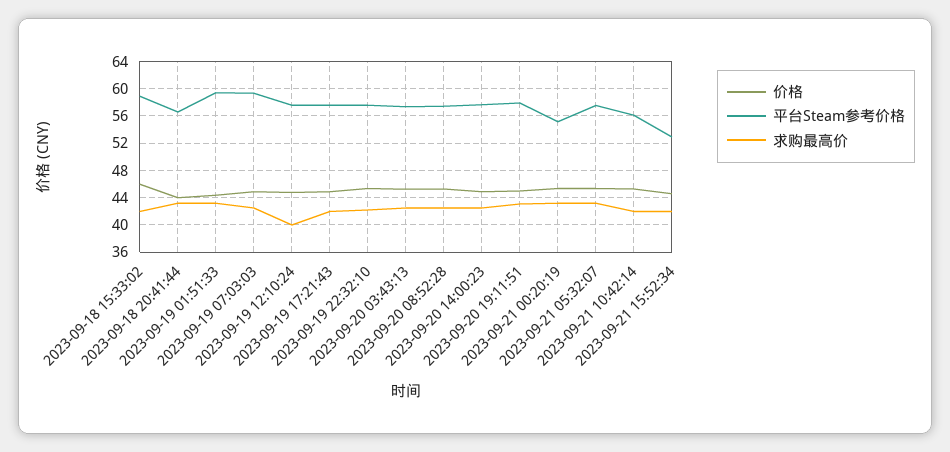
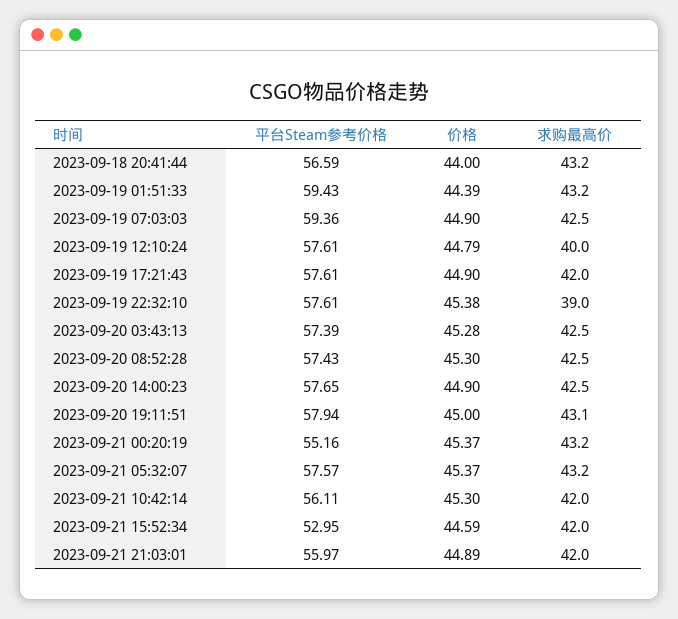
价格, 2023-09-18 15:33:02: 46 -> none
平台Steam参考价格, 2023-09-18 15:33:02: 59 -> none
求购最高价, 2023-09-18 15:33:02: 42 -> none
求购最高价, 2023-09-19 22:32:10: 42 -> 39
平台Steam参考价格, 2023-09-21 21:03:01: none -> 55.97
价格, 2023-09-21 21:03:01: none -> 44.89
求购最高价, 2023-09-21 21:03:01: none -> 42

